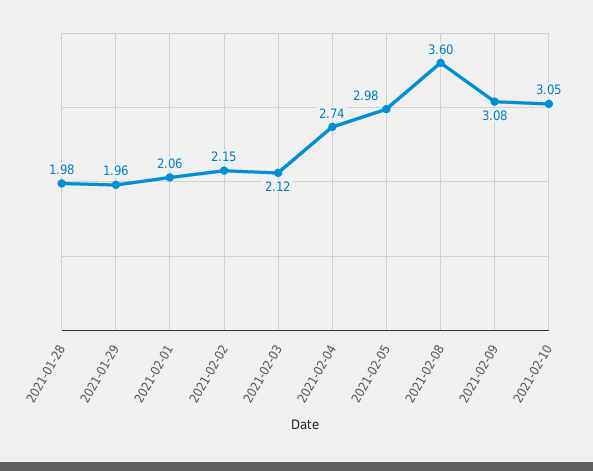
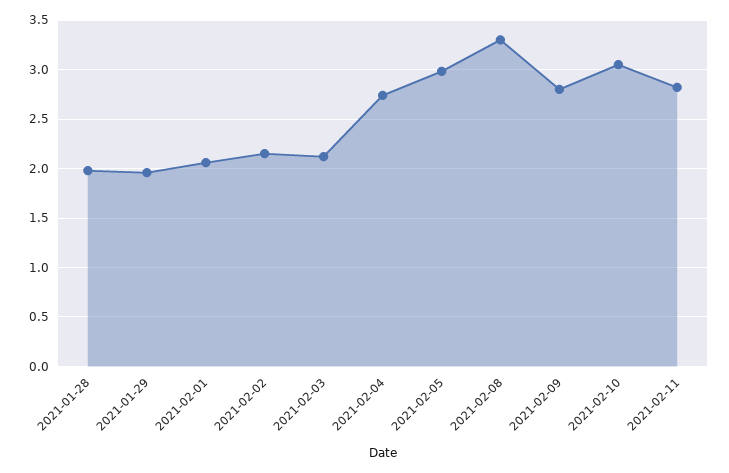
2021-02-08: 3.6 -> 3.3
2021-02-09: 3.08 -> 2.8
2021-02-11: none -> 2.8

